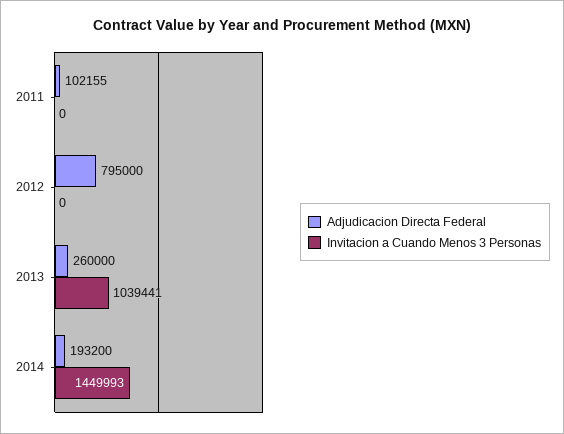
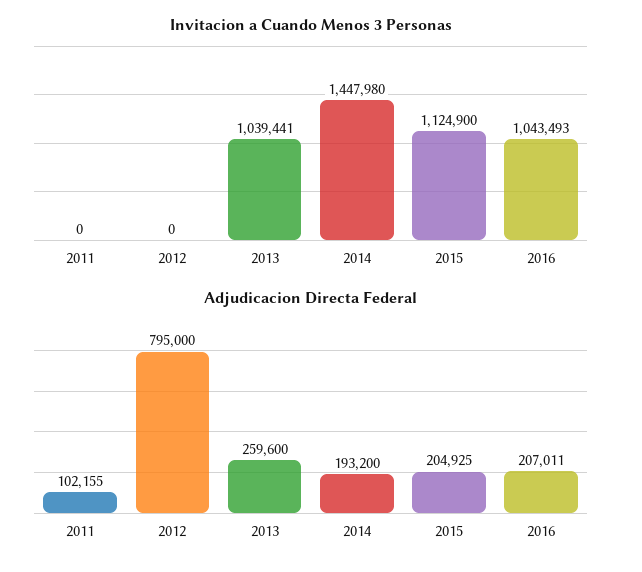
Adjudicacion Directa Federal, 2013: 260000 -> 259600
Invitacion a Cuando Menos 3 Personas, 2014: 1449993 -> 1447980
Invitacion a Cuando Menos 3 Personas, 2015: none -> 1124900
Invitacion a Cuando Menos 3 Personas, 2016: none -> 1043493
Adjudicacion Directa Federal, 2015: none -> 204925
Adjudicacion Directa Federal, 2016: none -> 207011

